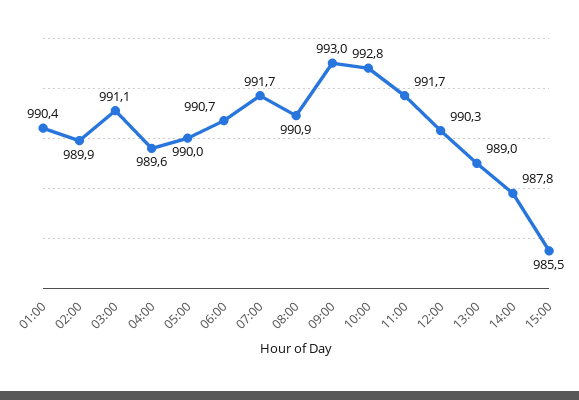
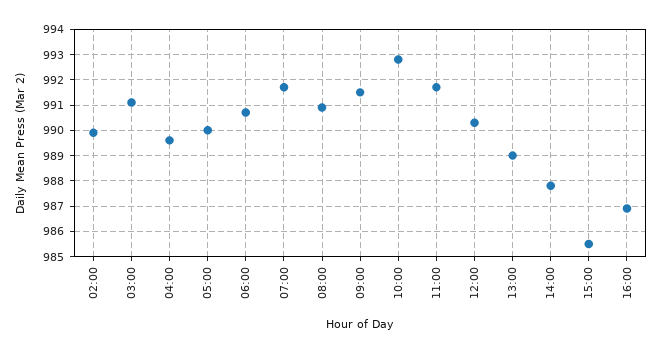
01:00: 990.4 -> none
09:00: 993 -> 991.5
16:00: none -> 987

